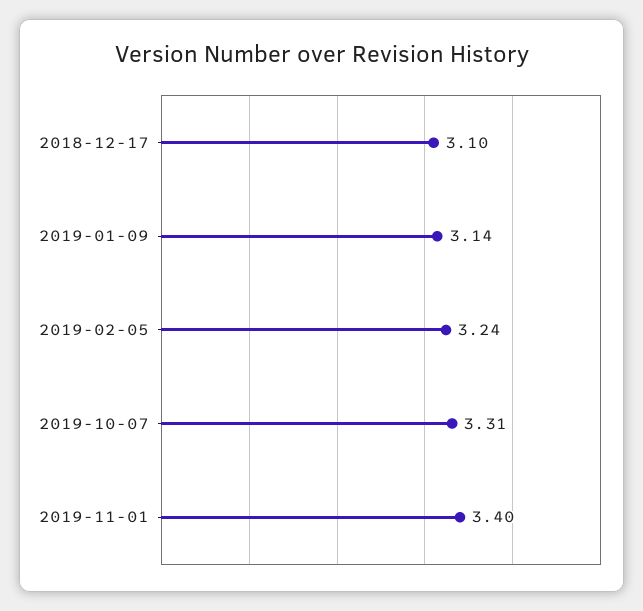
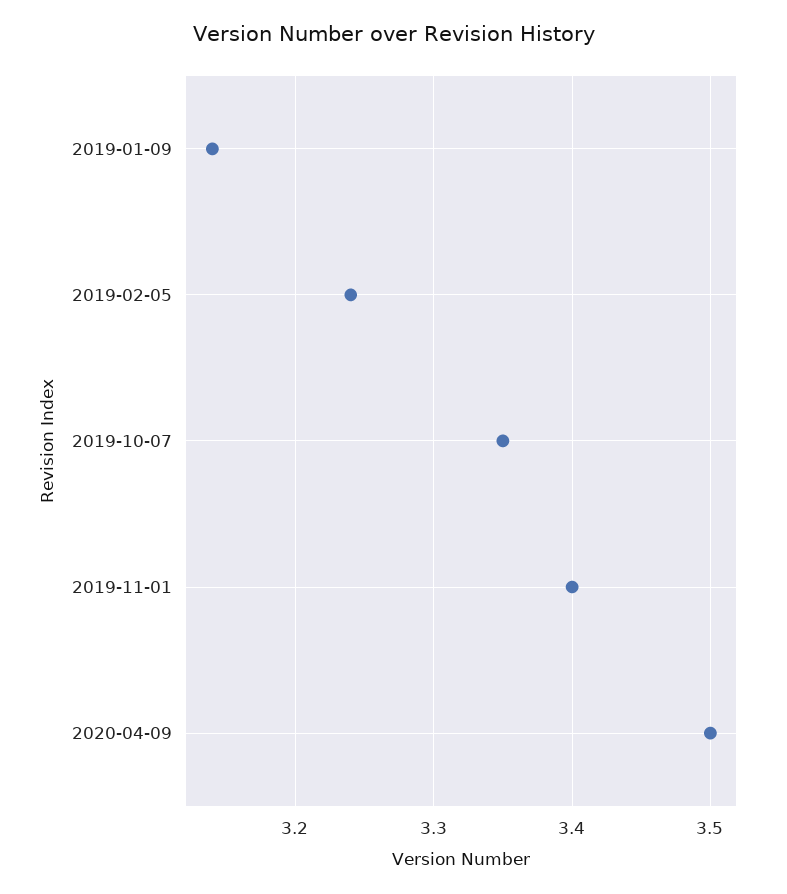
2018-12-17: 3.1 -> none
2019-10-07: 3.31 -> 3.35
2020-04-09: none -> 3.5

